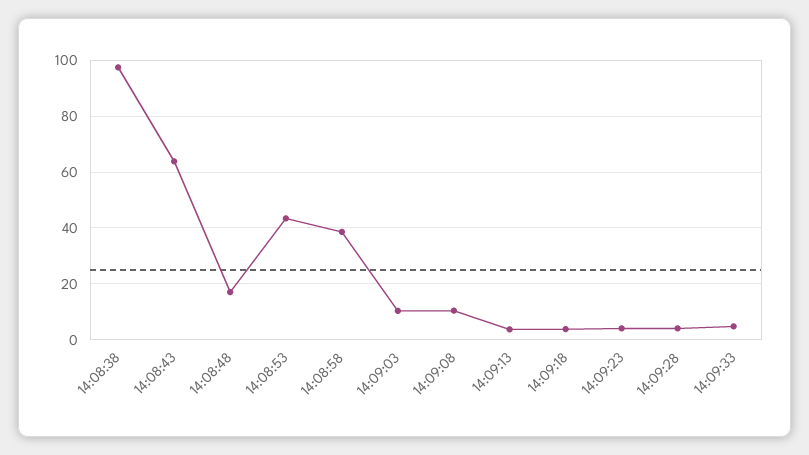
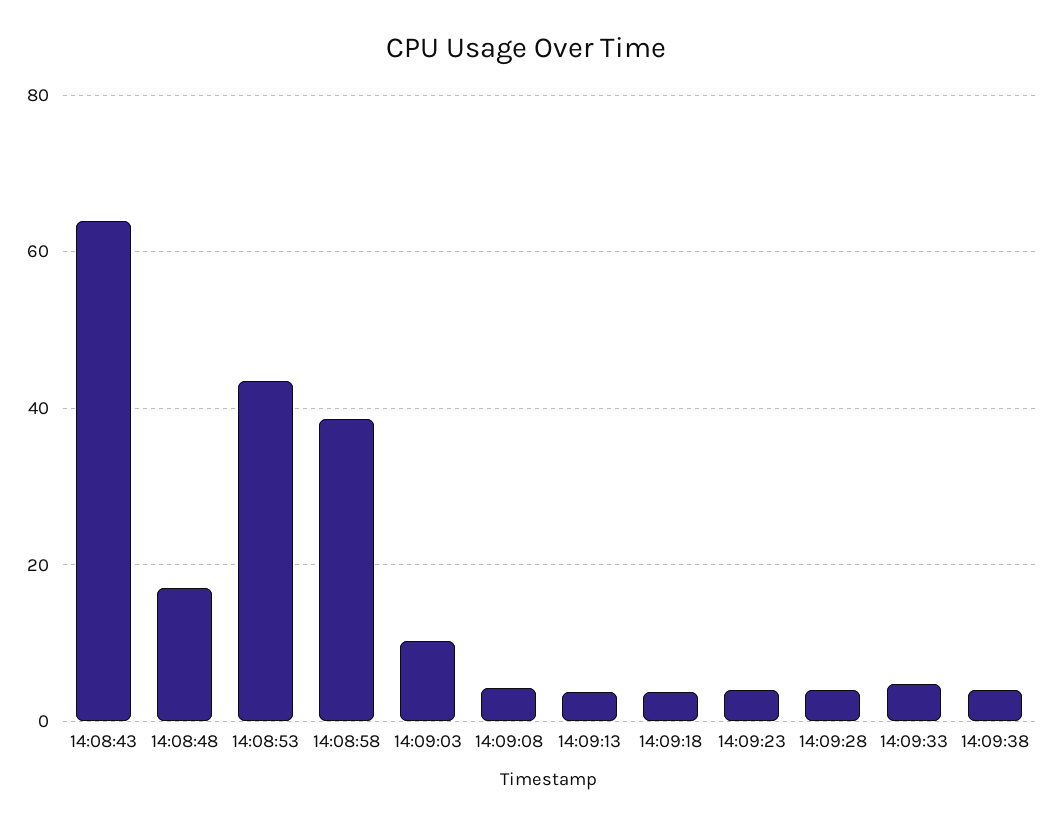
14:08:38: 97.5 -> none
14:09:08: 10 -> 4
14:09:38: none -> 4

